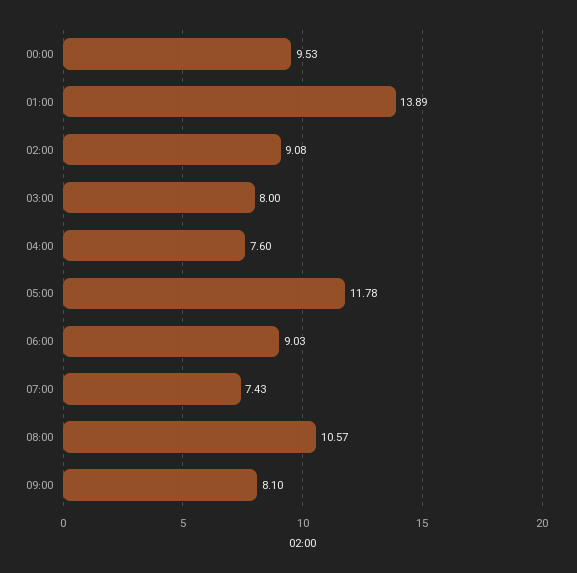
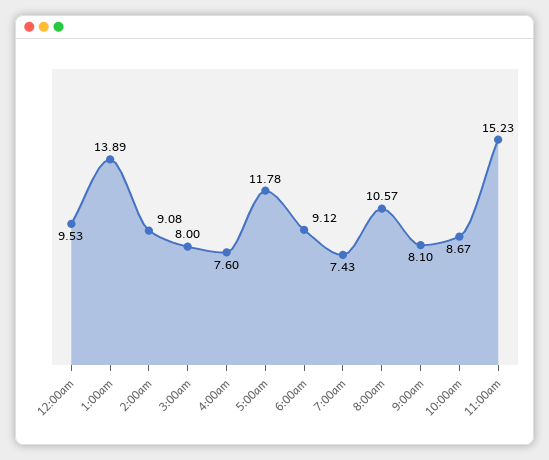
06:00: 9.03 -> 9.12
10:00am: none -> 8.67
11:00am: none -> 15.23

